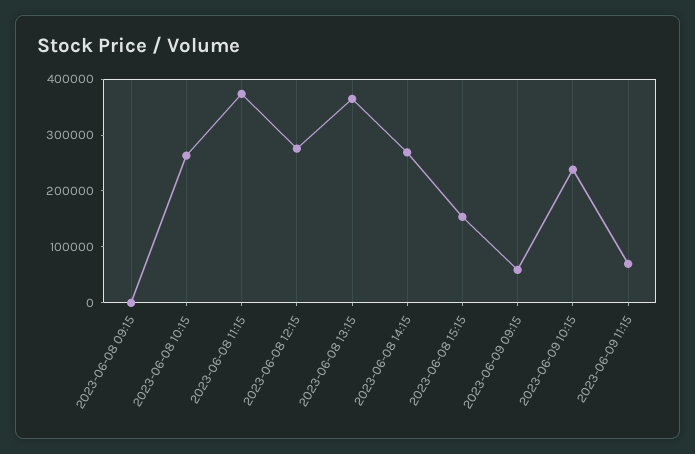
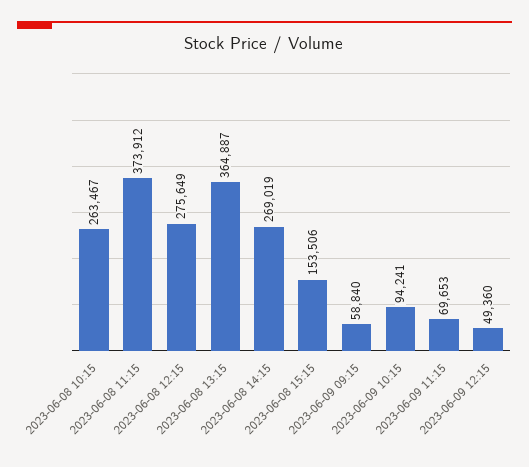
2023-06-08 09:15: 0 -> none
2023-06-09 10:15: 240000 -> 94241
2023-06-09 12:15: none -> 49360

